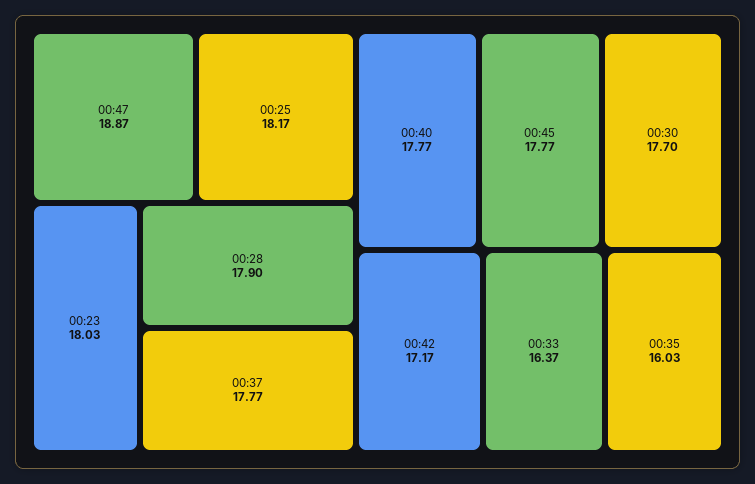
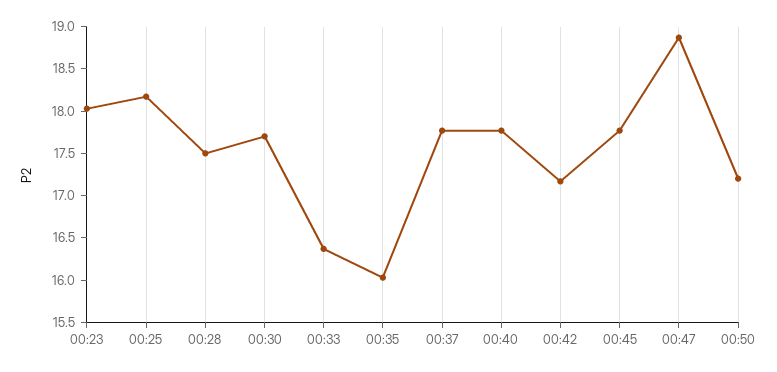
00:28: 17.9 -> 17.5
00:50: none -> 17.2

